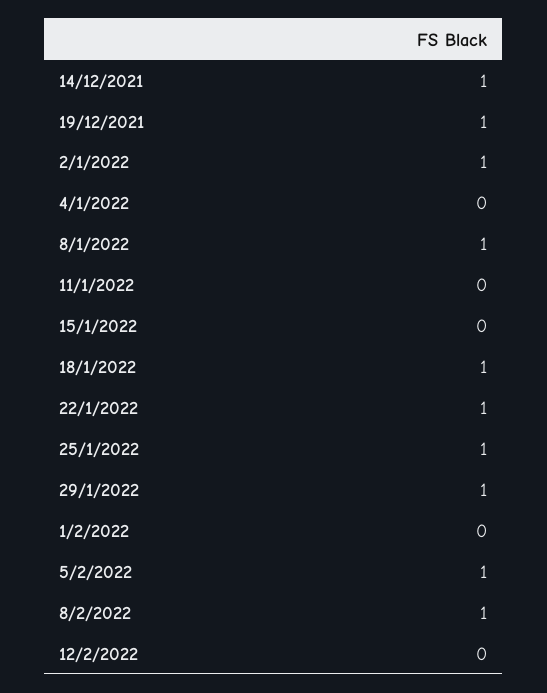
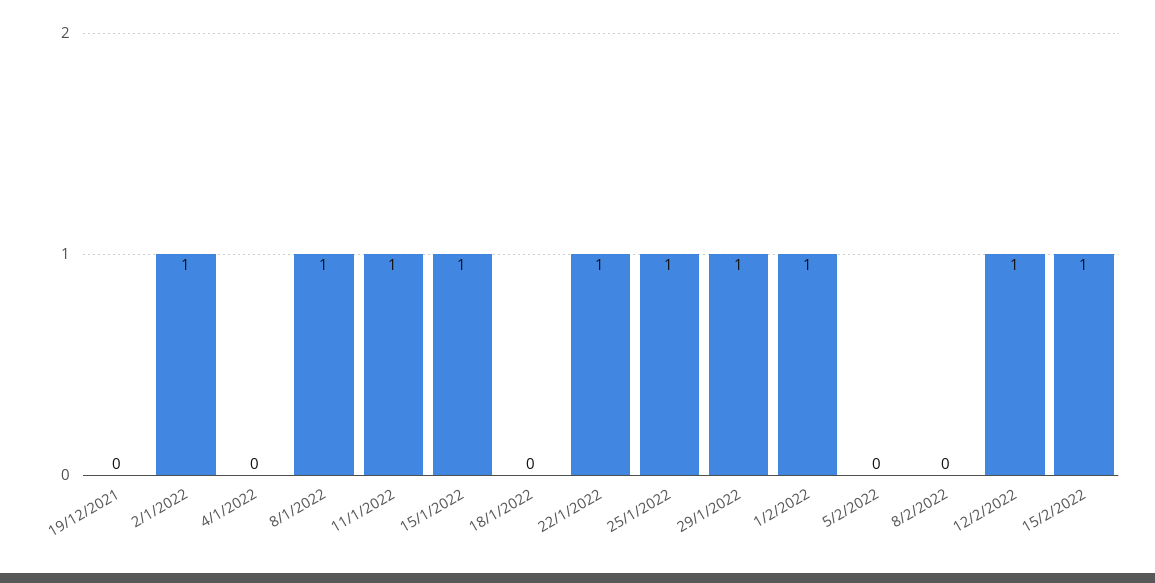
14/12/2021: 1 -> none
19/12/2021: 1 -> 0
11/1/2022: 0 -> 1
15/1/2022: 0 -> 1
18/1/2022: 1 -> 0
1/2/2022: 0 -> 1
5/2/2022: 1 -> 0
8/2/2022: 1 -> 0
12/2/2022: 0 -> 1
15/2/2022: none -> 1

